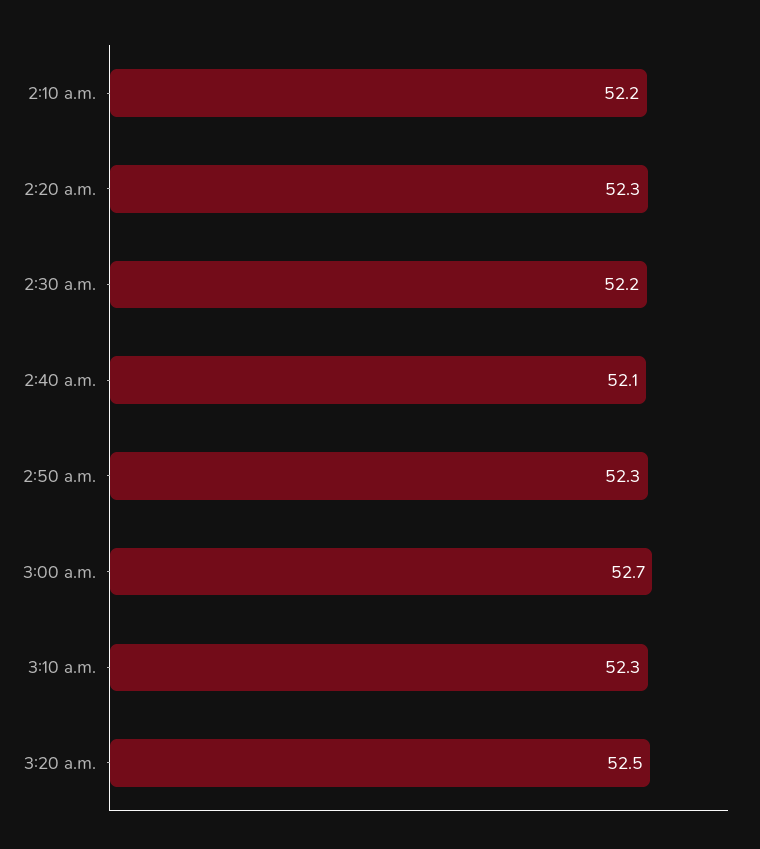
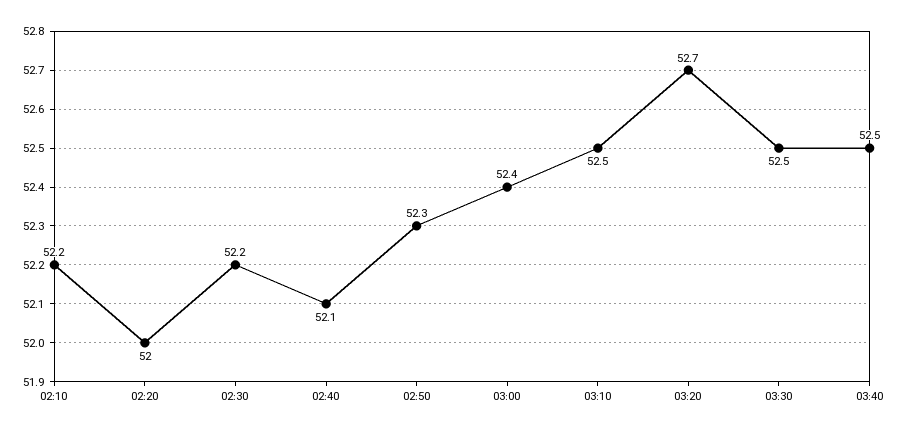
2:20 a.m.: 52.3 -> 52
3:00 a.m.: 52.7 -> 52.4
3:10 a.m.: 52.3 -> 52.5
3:20 a.m.: 52.5 -> 52.7
03:30: none -> 52.5
03:40: none -> 52.5

